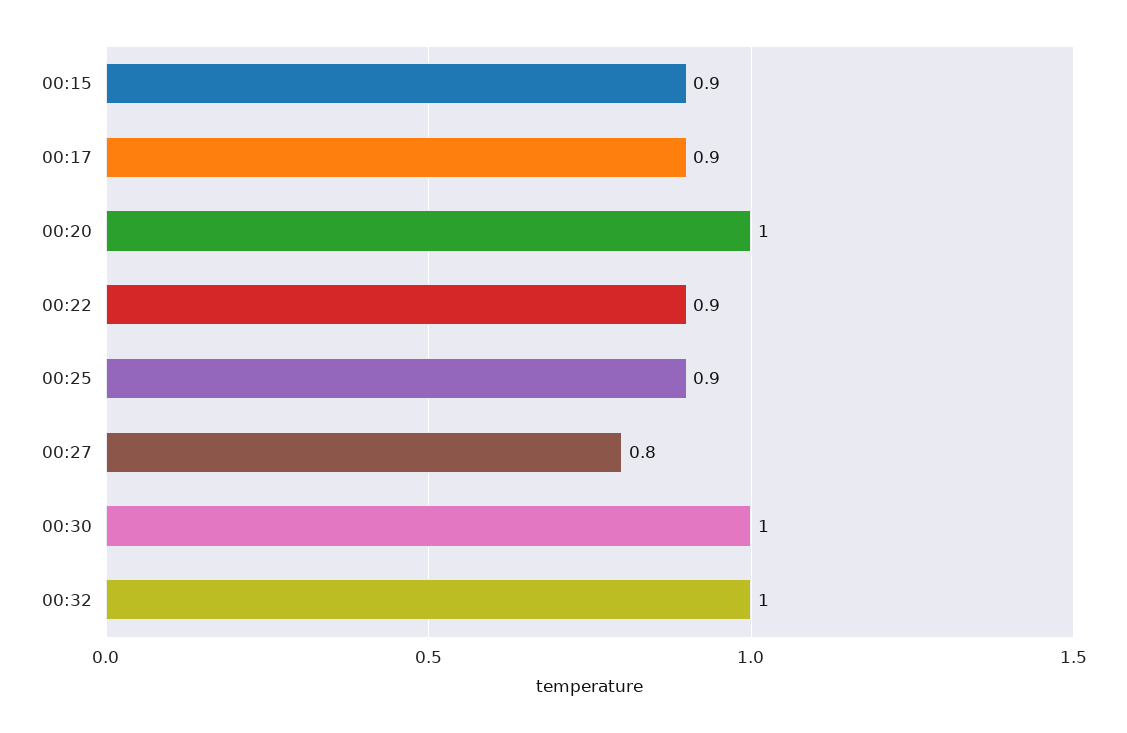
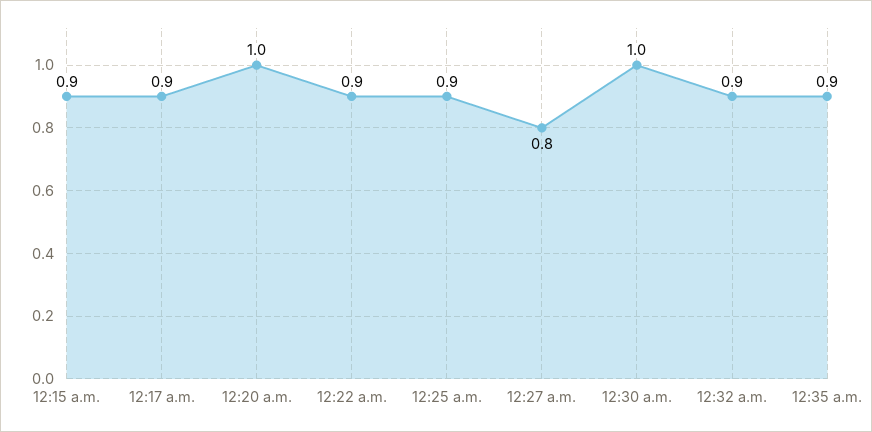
00:32: 1 -> 0.9
12:35 a.m.: none -> 0.9

